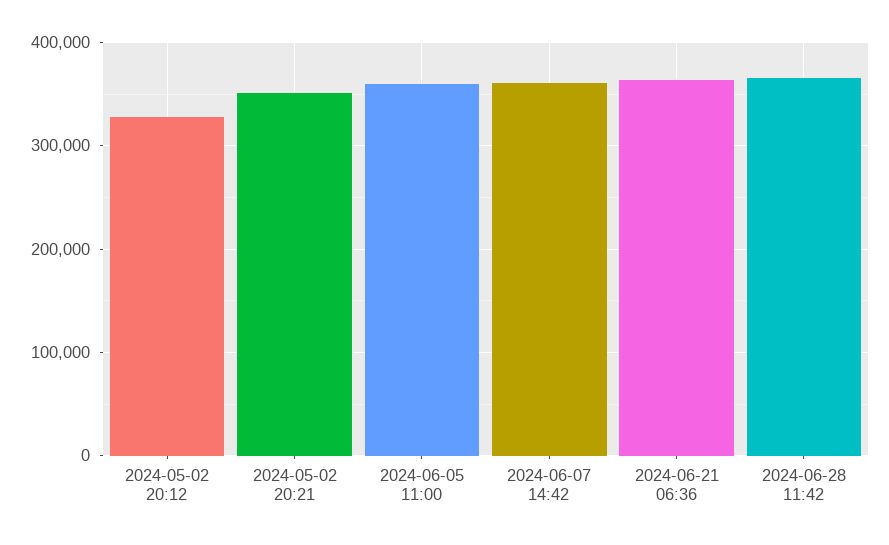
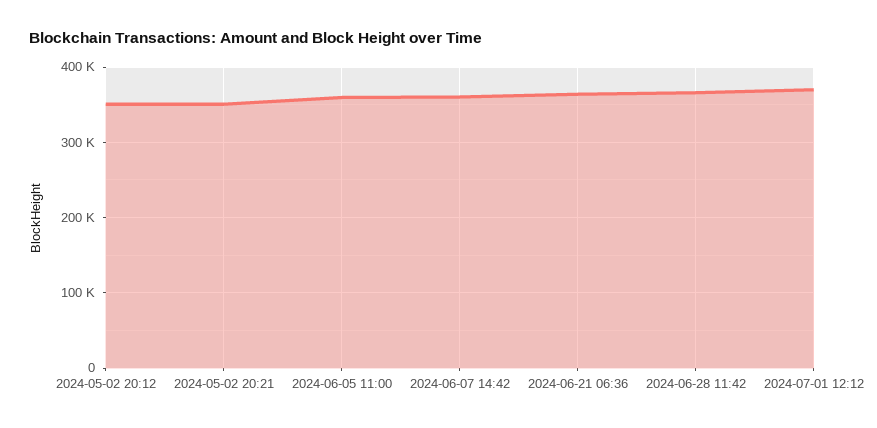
2024-05-02 20:12: 330000 -> 350000
2024-07-01 12:12: none -> 370000

